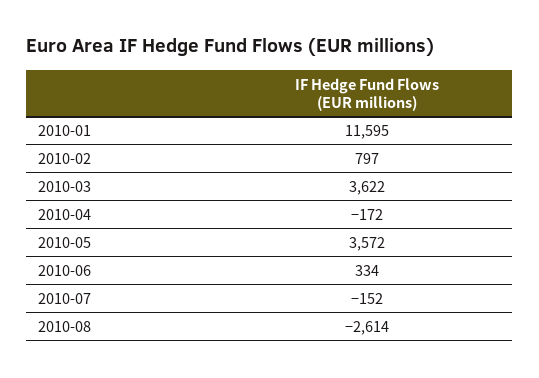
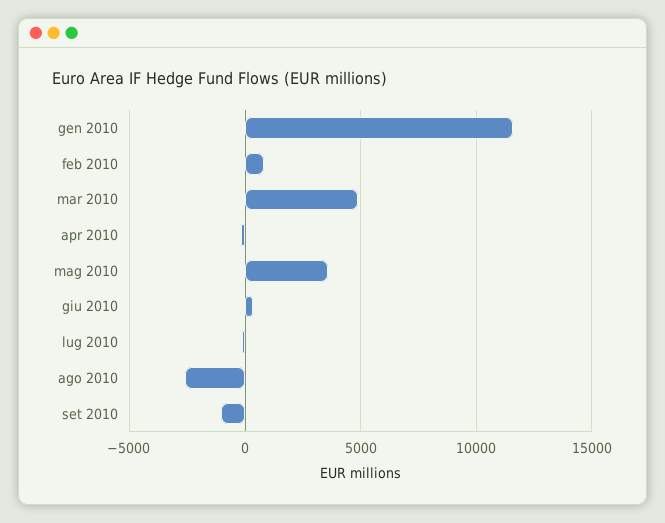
2010-03: 3622 -> 5000
set 2010: none -> -1000

